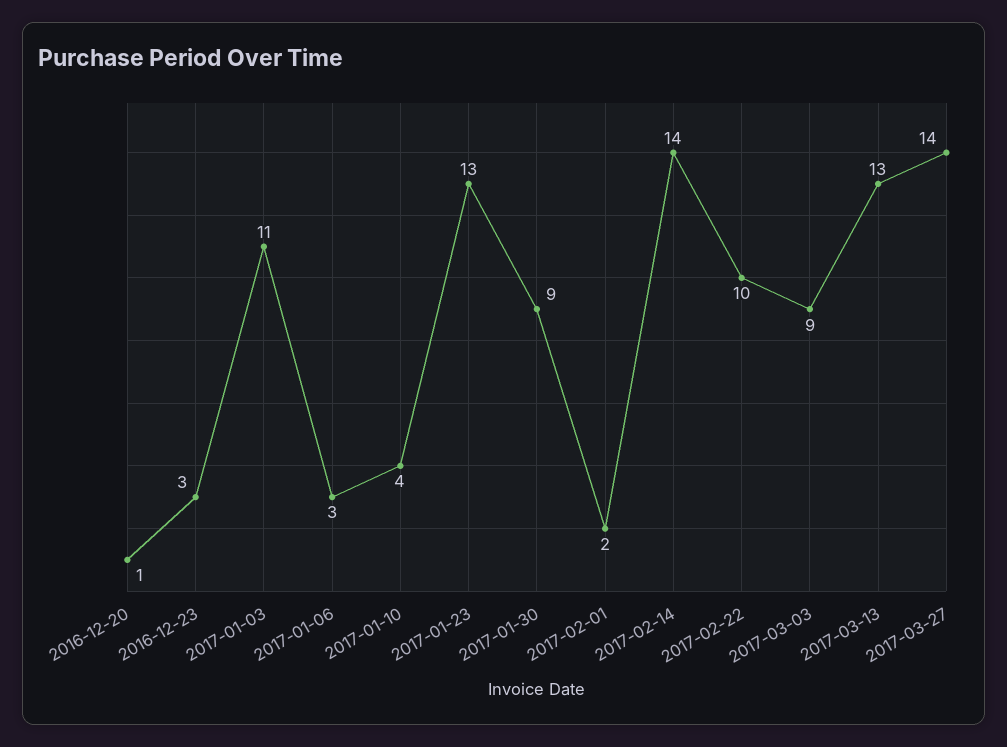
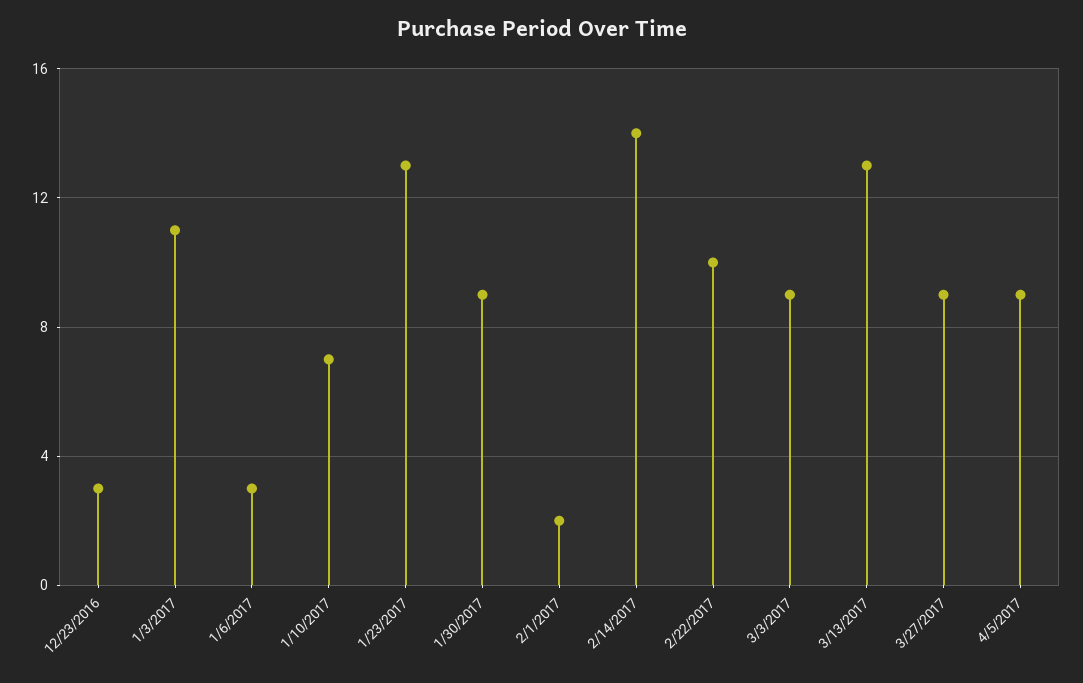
2016-12-20: 1 -> none
2017-01-10: 4 -> 7
2017-03-27: 14 -> 9
4/5/2017: none -> 9

